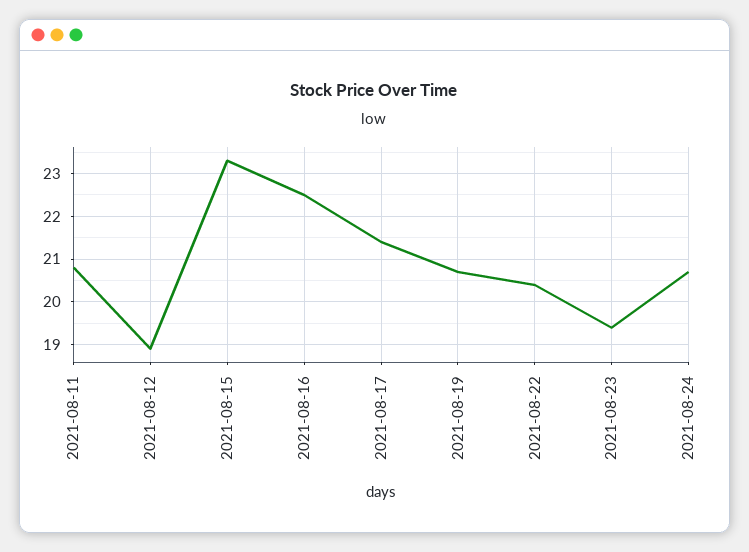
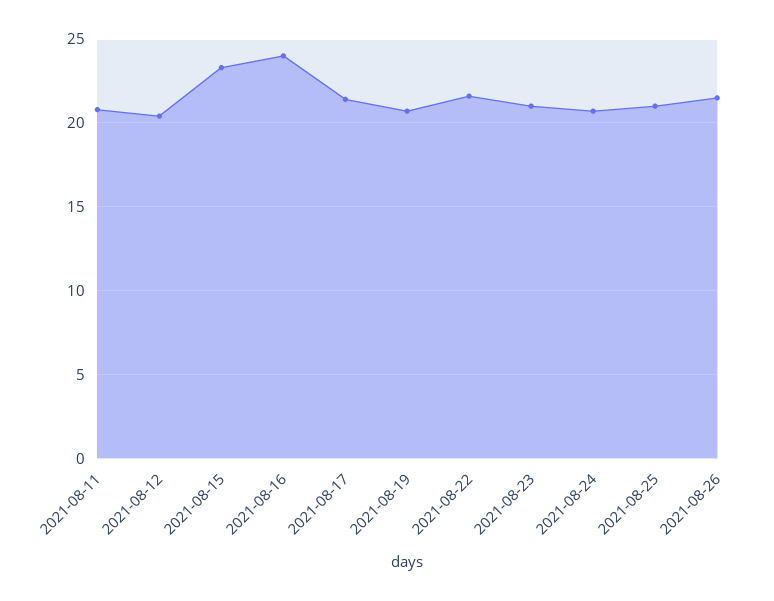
2021-08-12: 19 -> 20.5
2021-08-16: 22.5 -> 24
2021-08-22: 20.5 -> 21.5
2021-08-23: 19.5 -> 21
2021-08-25: none -> 21
2021-08-26: none -> 21.5

